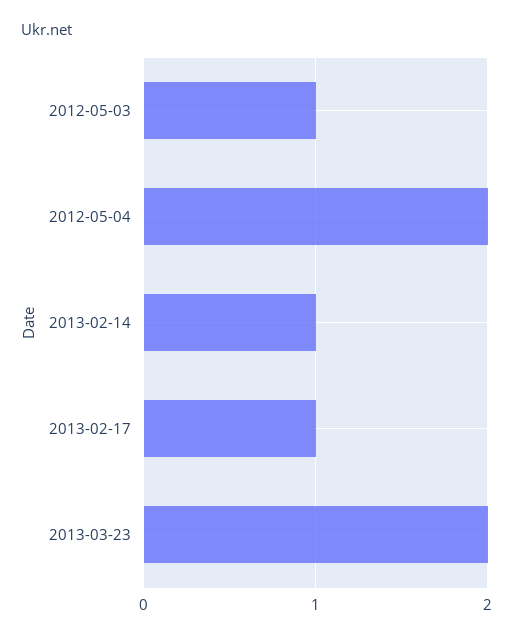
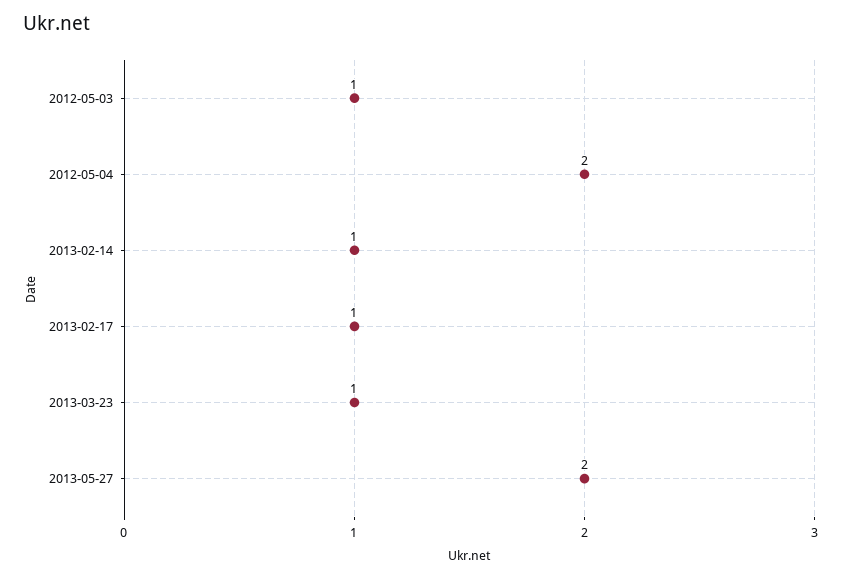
2013-03-23: 2 -> 1
2013-05-27: none -> 2

